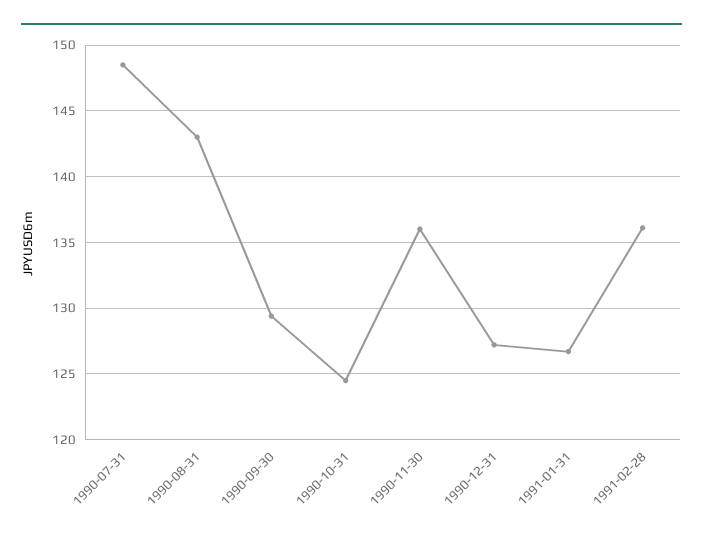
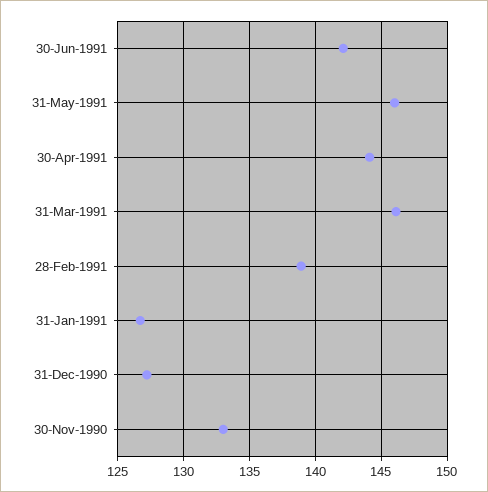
1990-07-31: 148.5 -> none
1990-08-31: 143 -> none
1990-09-30: 129.5 -> none
1990-10-31: 124.5 -> none
1990-11-30: 136 -> 133
1991-02-28: 136 -> 139
30-Jun-1991: none -> 142
31-May-1991: none -> 146
30-Apr-1991: none -> 144
31-Mar-1991: none -> 146

